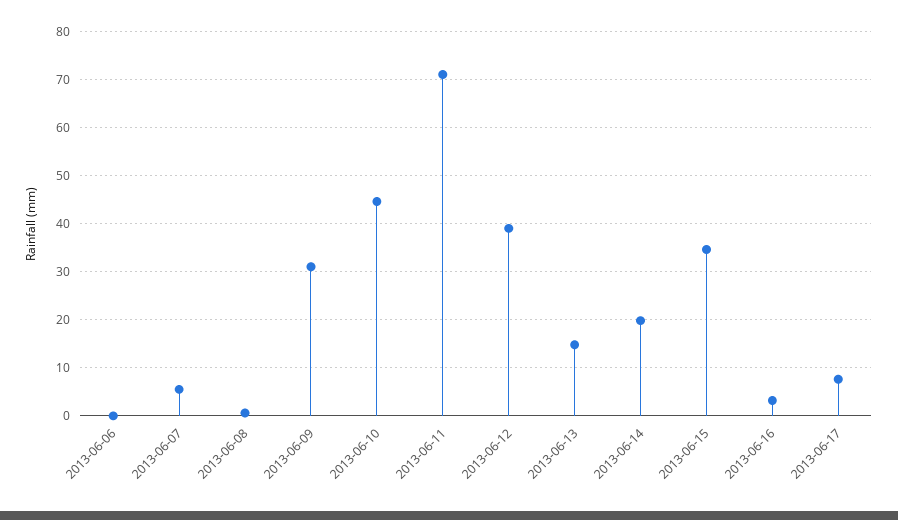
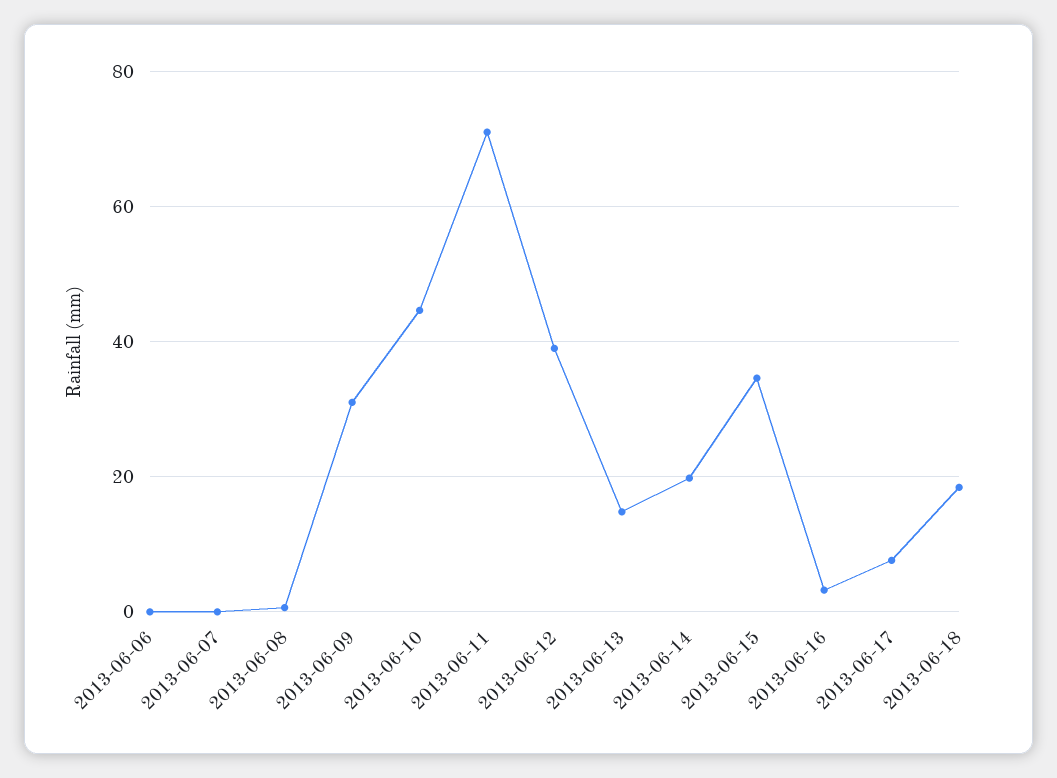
2013-06-07: 6 -> 0
2013-06-18: none -> 18

